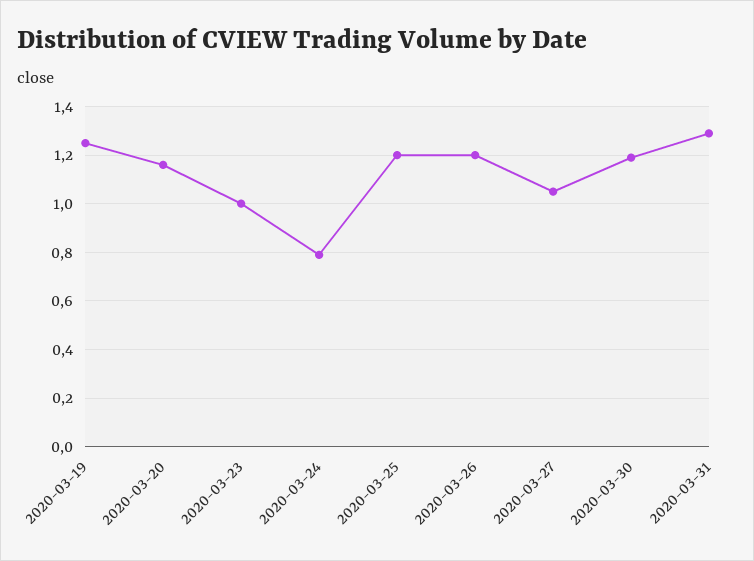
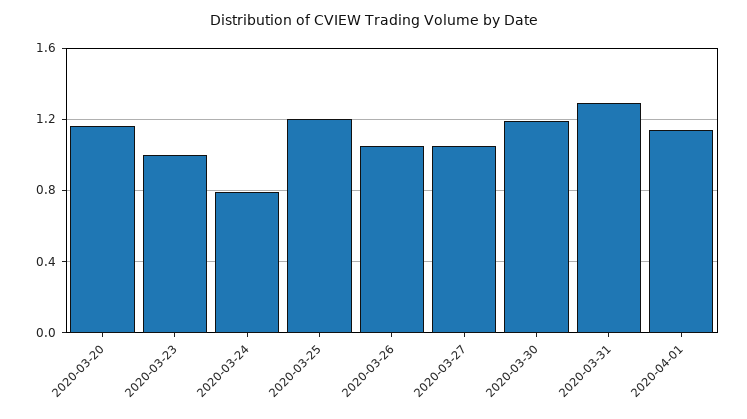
2020-03-19: 1.25 -> none
2020-03-26: 1.2 -> 1.05
2020-04-01: none -> 1.15

